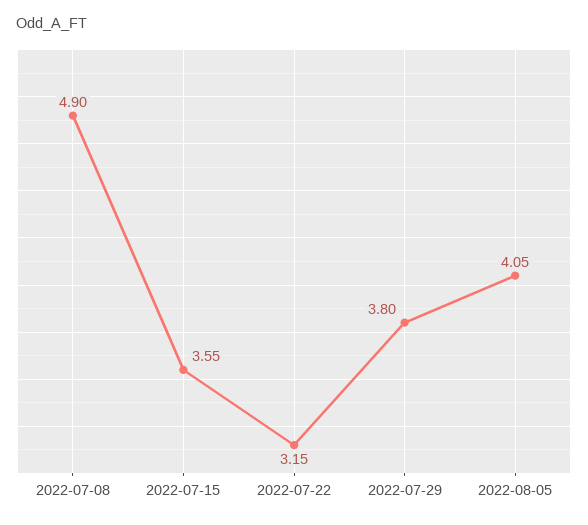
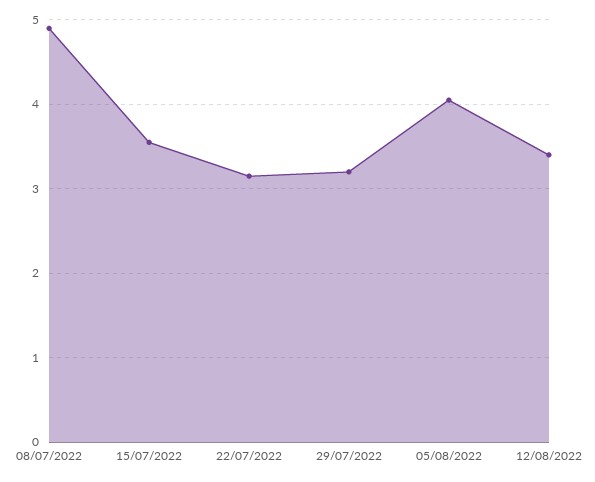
2022-07-29: 3.8 -> 3.2
12/08/2022: none -> 3.4

